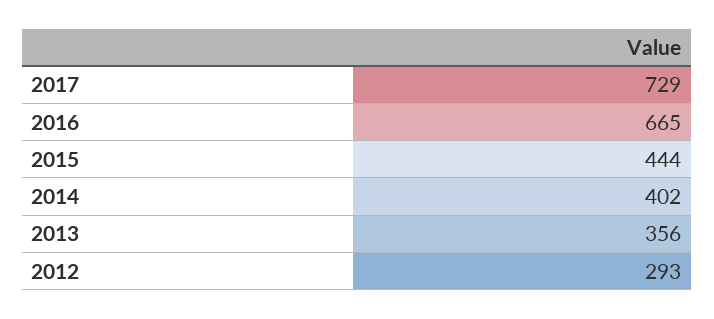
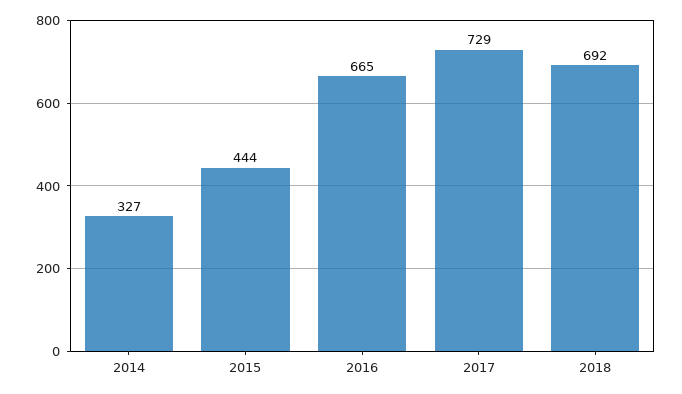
2014: 402 -> 327
2013: 356 -> none
2012: 293 -> none
2018: none -> 692

